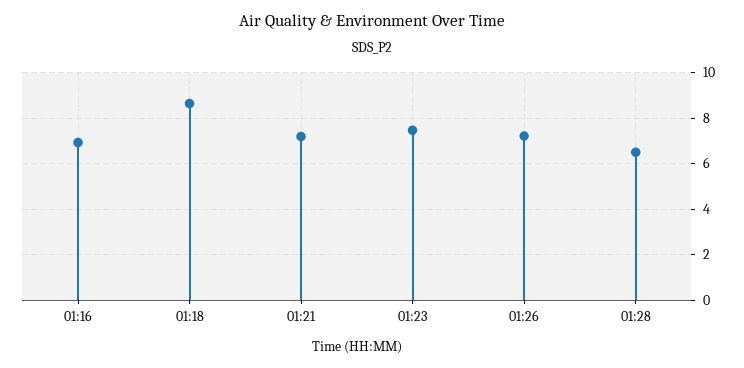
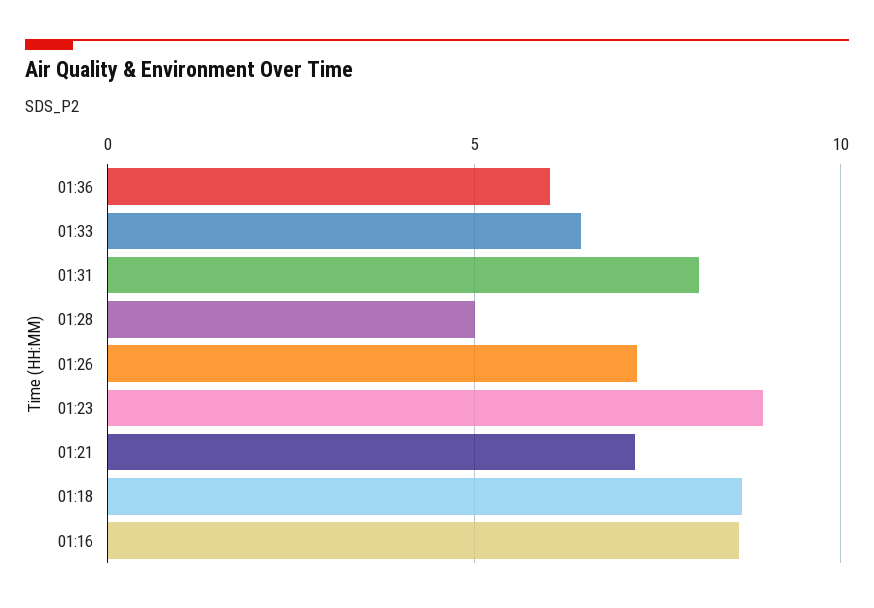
01:16: 7 -> 8.5
01:23: 7.5 -> 9
01:28: 6.5 -> 5
01:36: none -> 6
01:33: none -> 6.5
01:31: none -> 8

